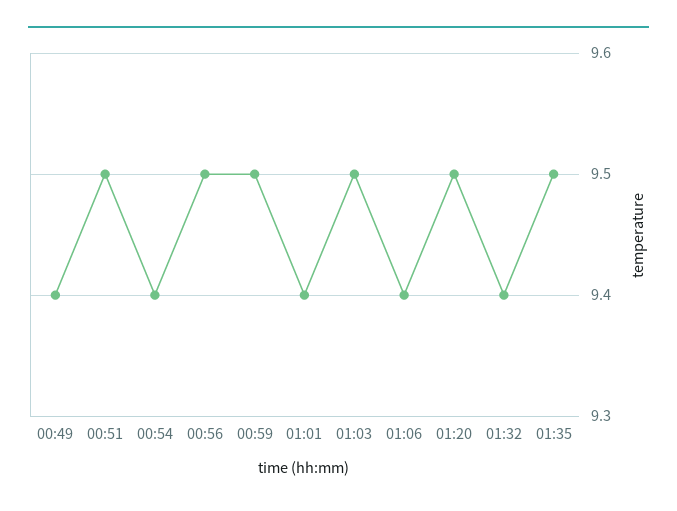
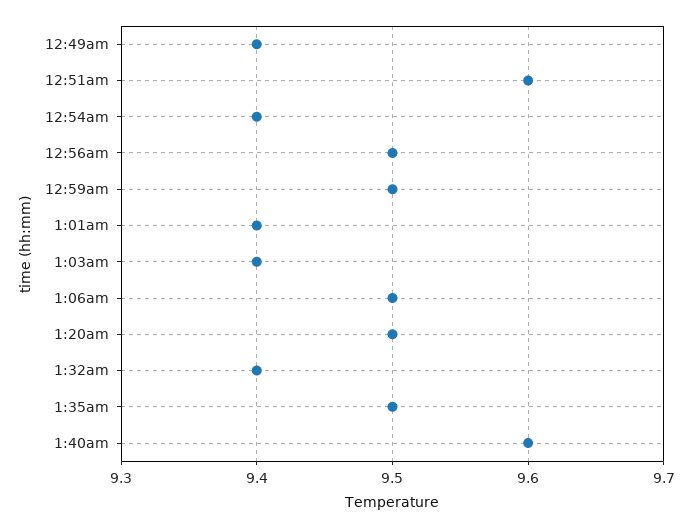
00:51: 9.5 -> 9.6
01:03: 9.5 -> 9.4
01:06: 9.4 -> 9.5
1:40am: none -> 9.6

